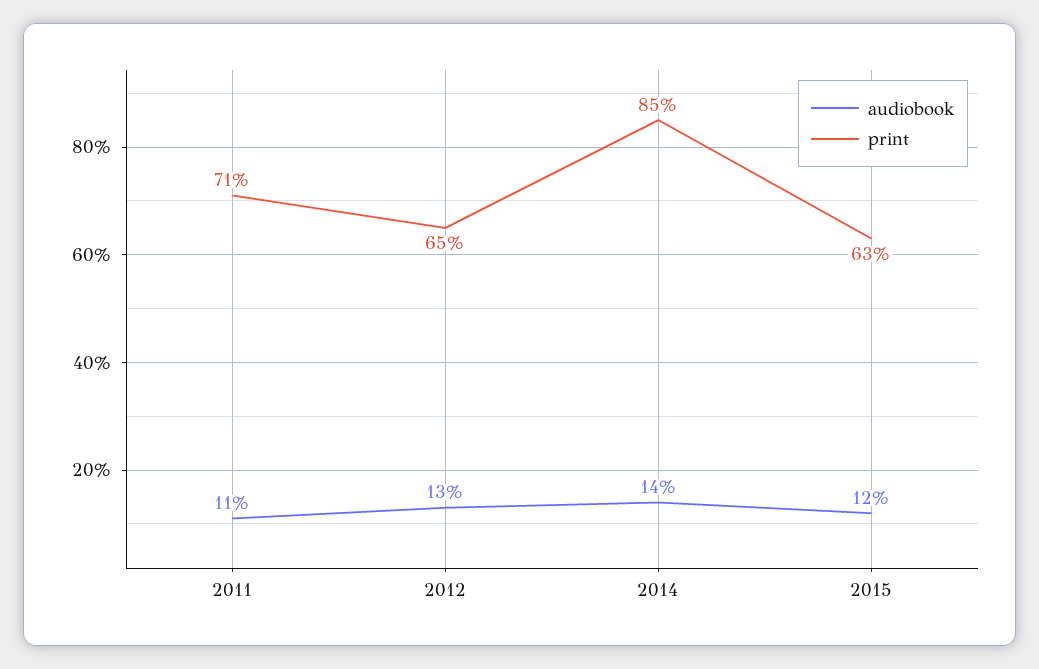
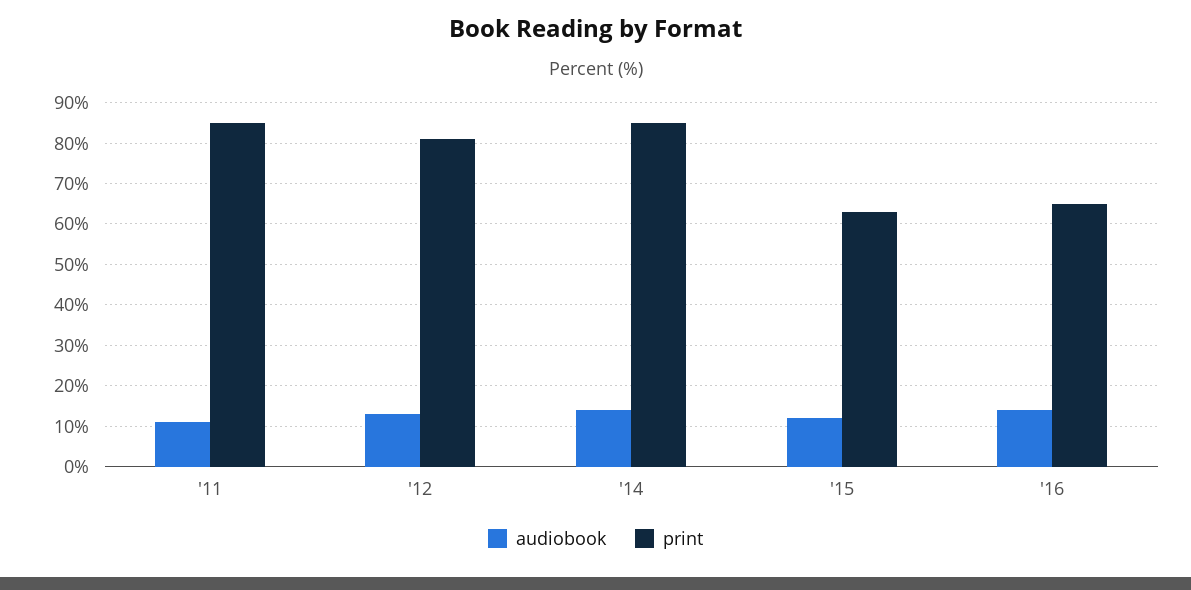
print, 2011: 71 -> 85
print, 2012: 65 -> 80
audiobook, '16: none -> 15
print, '16: none -> 65

